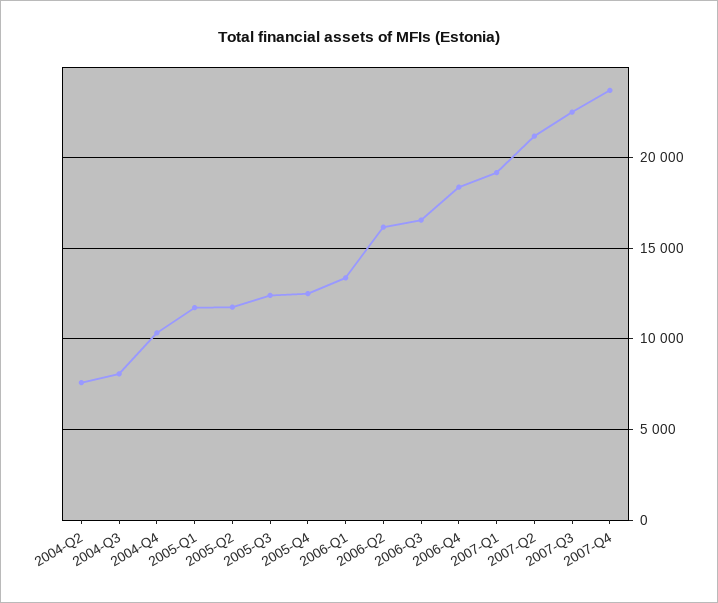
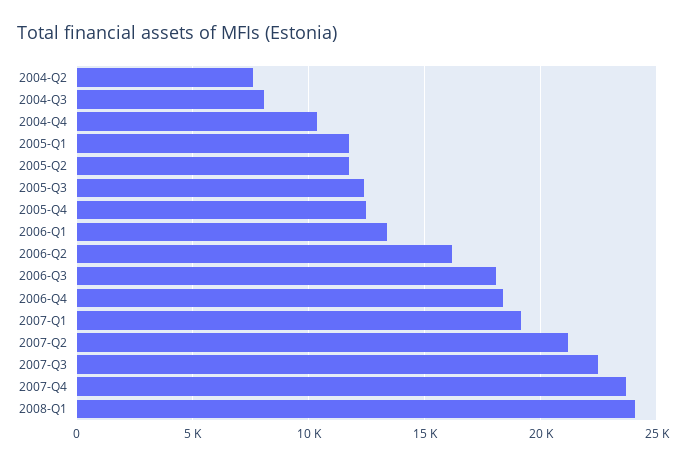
2006-Q3: 16500 -> 18000
2008-Q1: none -> 24000

